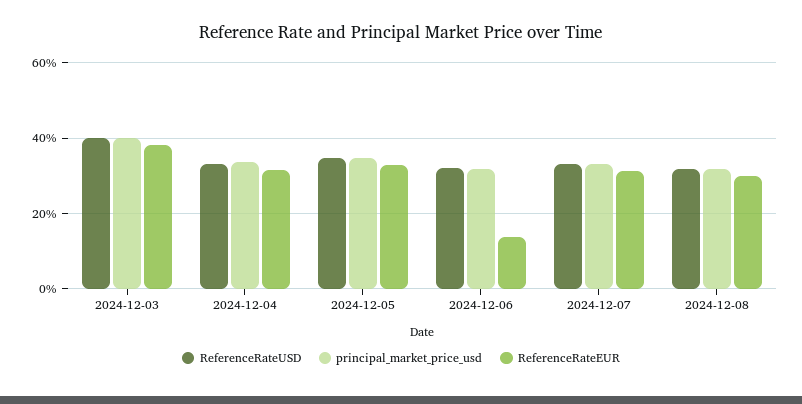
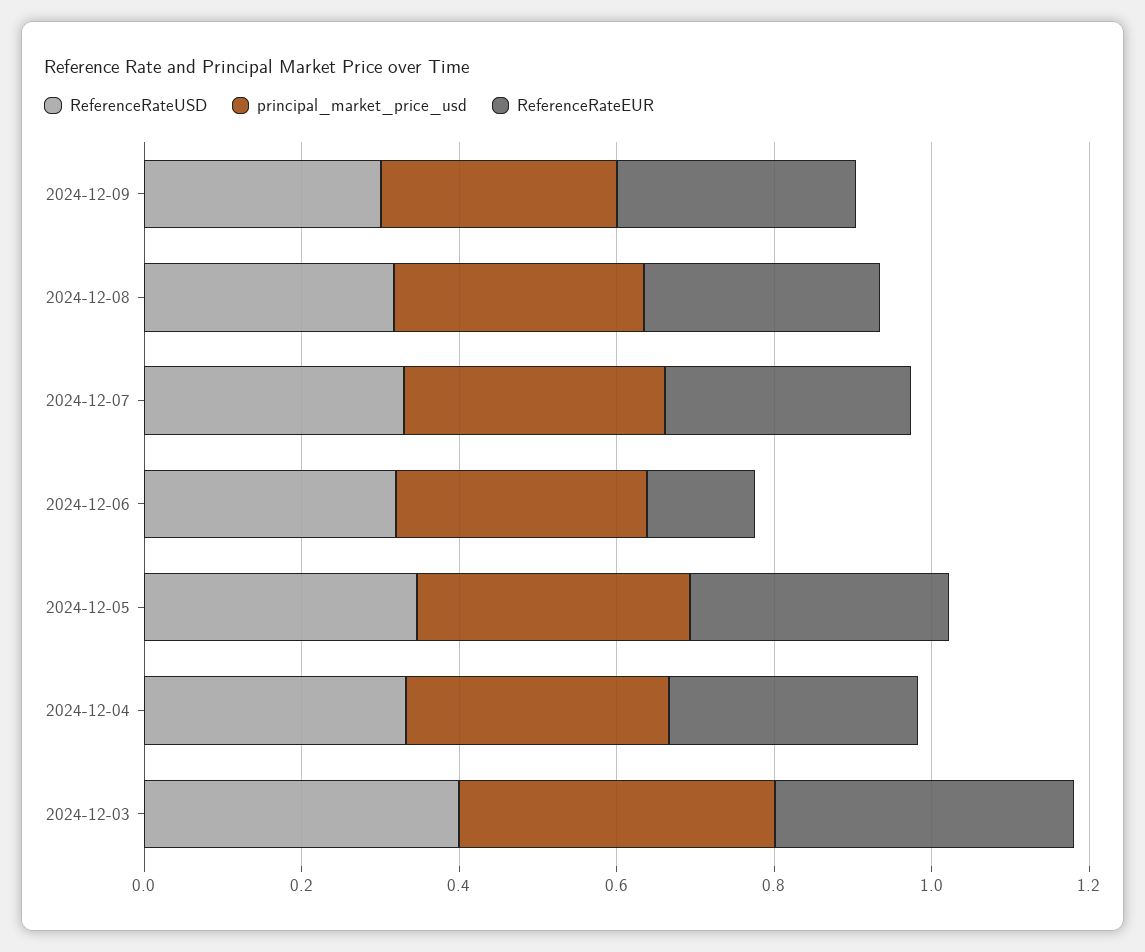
ReferenceRateUSD, 2024-12-09: none -> 0.3
principal_market_price_usd, 2024-12-09: none -> 0.3
ReferenceRateEUR, 2024-12-09: none -> 0.3

